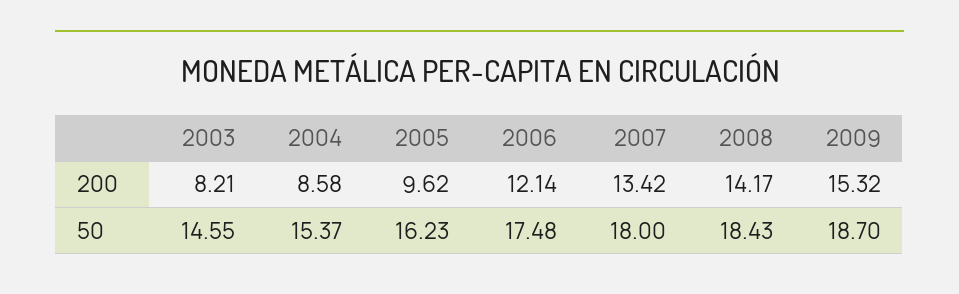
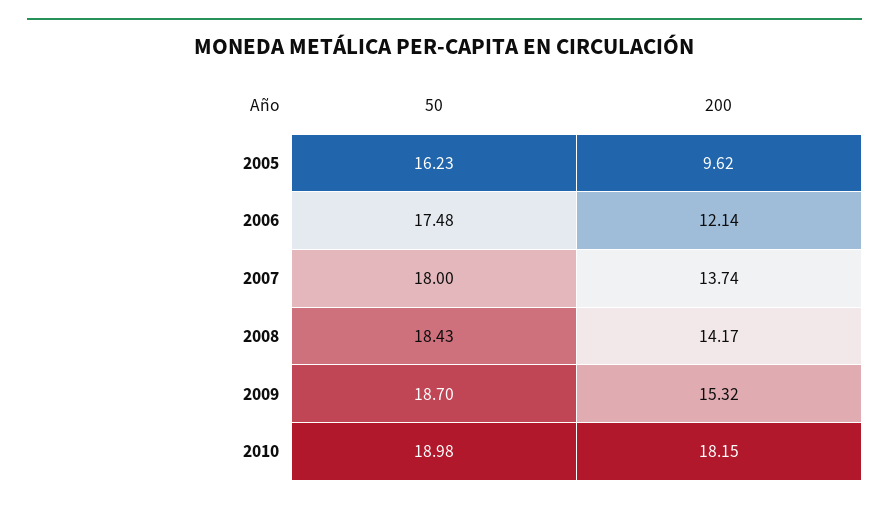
2003, 200: 8.21 -> none
2004, 200: 8.58 -> none
2007, 200: 13.42 -> 13.74
2003, 50: 14.55 -> none
2004, 50: 15.37 -> none
2010, 50: none -> 18.98
2010, 200: none -> 18.15

